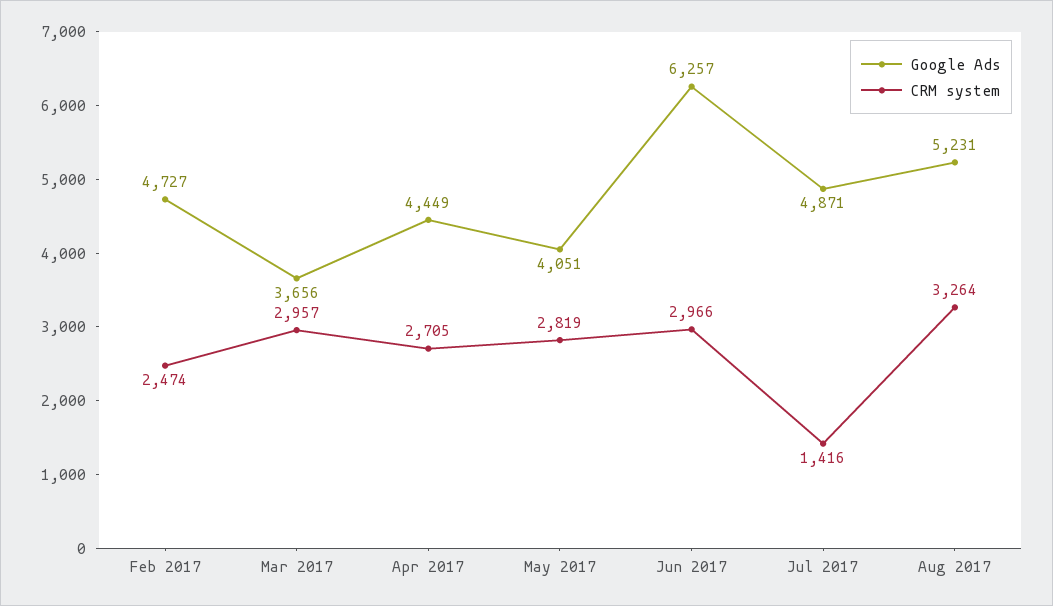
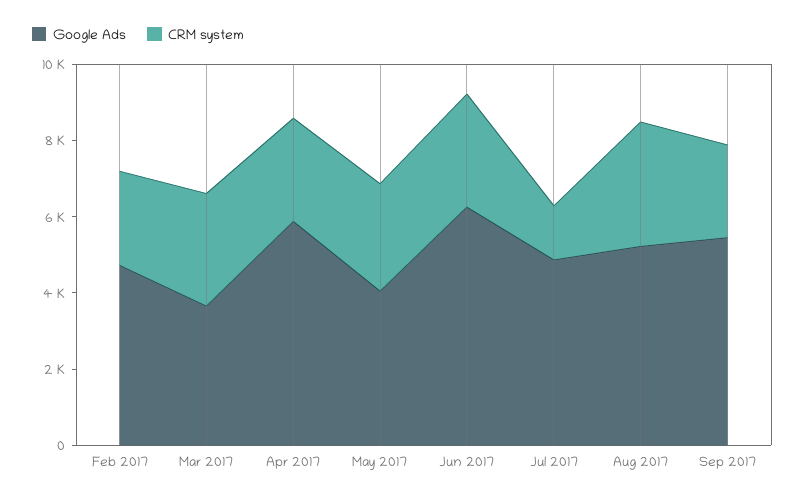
Google Ads, Apr 2017: 4449 -> 6000
Google Ads, Sep 2017: none -> 5500
CRM system, Sep 2017: none -> 2500

